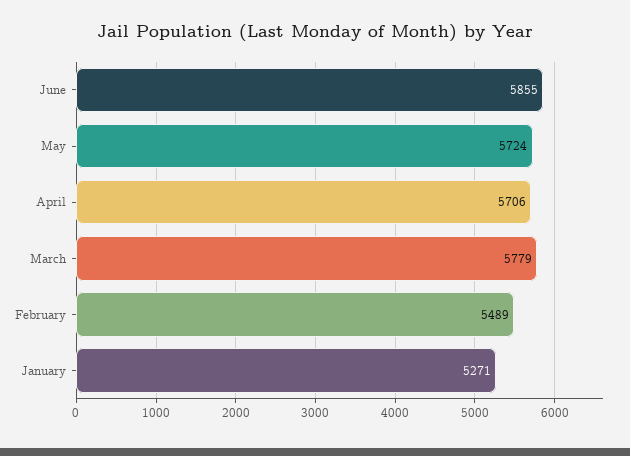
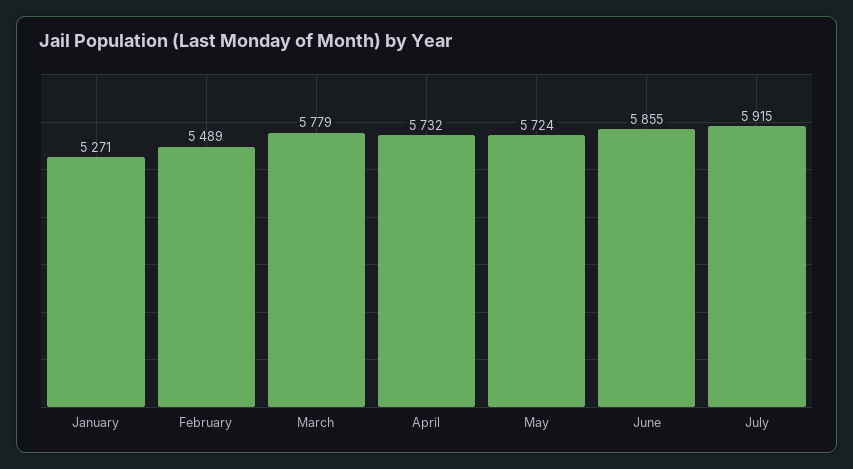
April: 5706 -> 5732
July: none -> 5915

